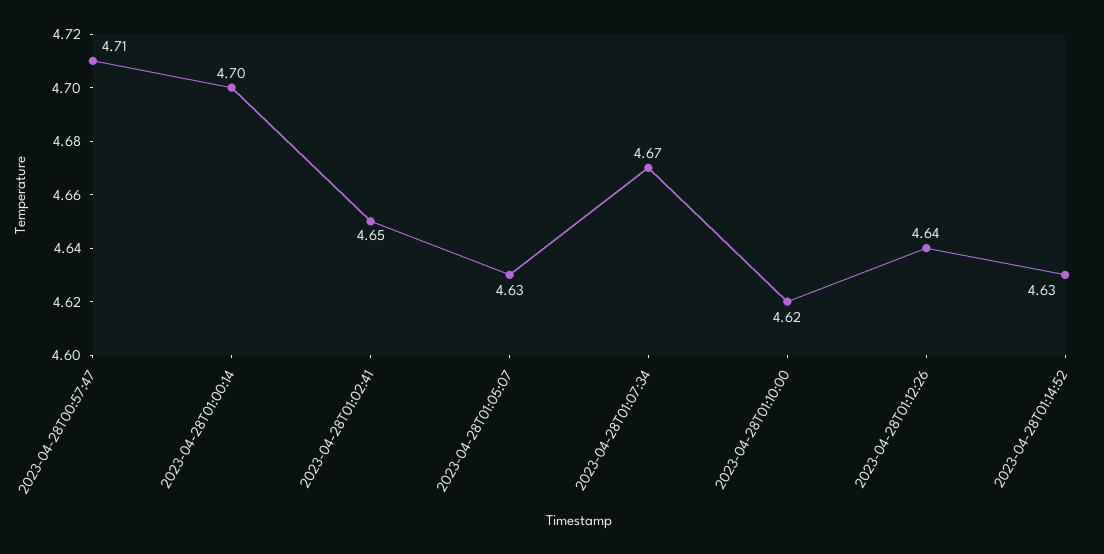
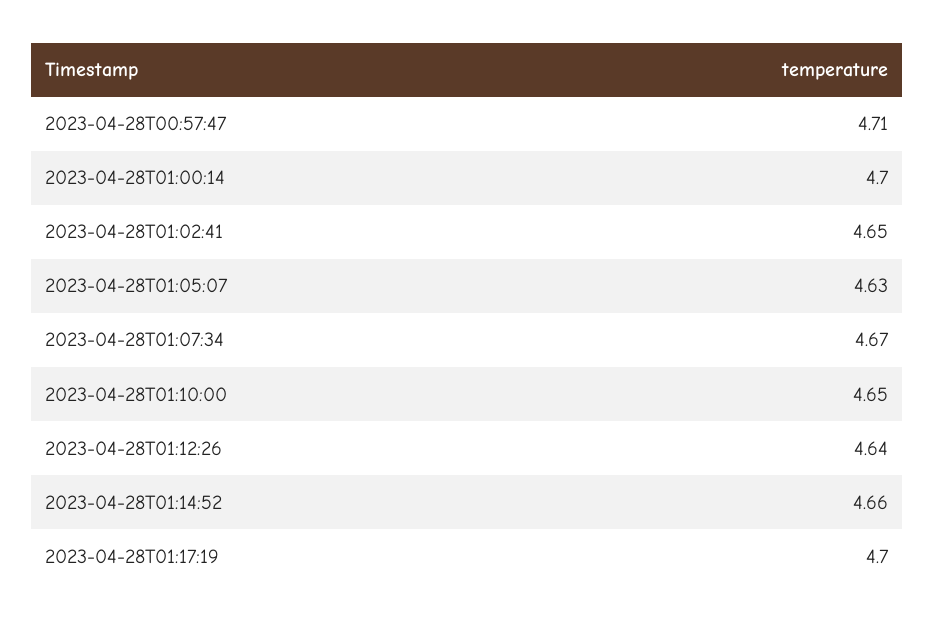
2023-04-28T01:10:00: 4.62 -> 4.65
2023-04-28T01:14:52: 4.63 -> 4.66
2023-04-28T01:17:19: none -> 4.7

